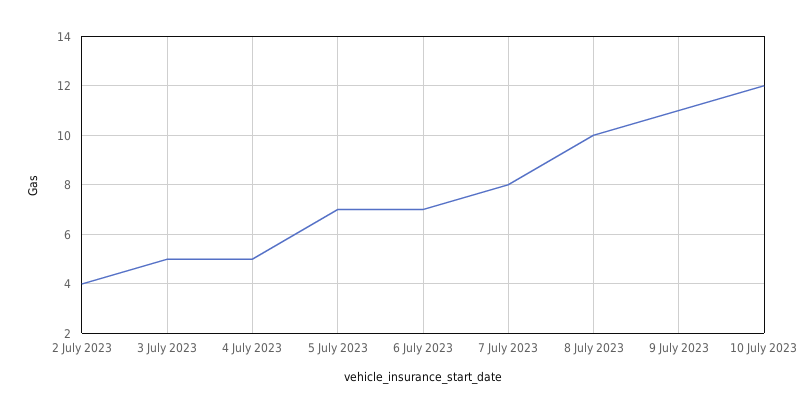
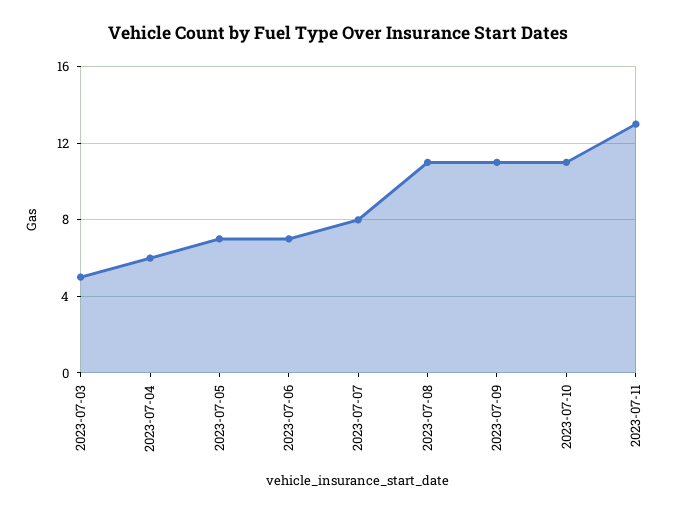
2 July 2023: 4 -> none
4 July 2023: 5 -> 6
8 July 2023: 10 -> 11
10 July 2023: 12 -> 11
2023-07-11: none -> 13

